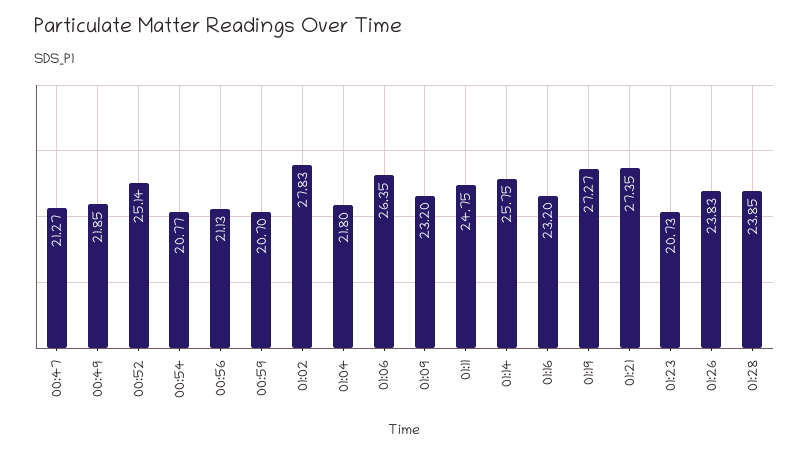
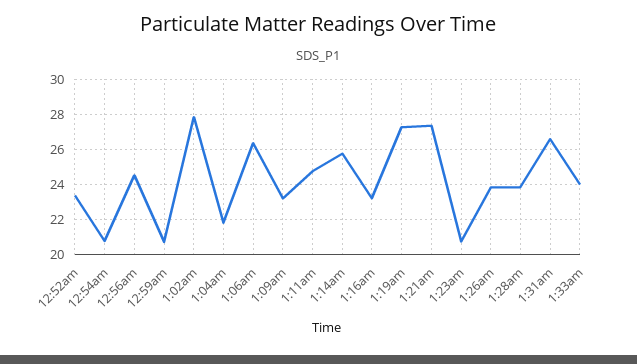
00:47: 21.27 -> none
00:49: 21.85 -> none
00:52: 25.14 -> 23.5
00:56: 21.13 -> 24.5
1:31am: none -> 26.5
1:33am: none -> 24

